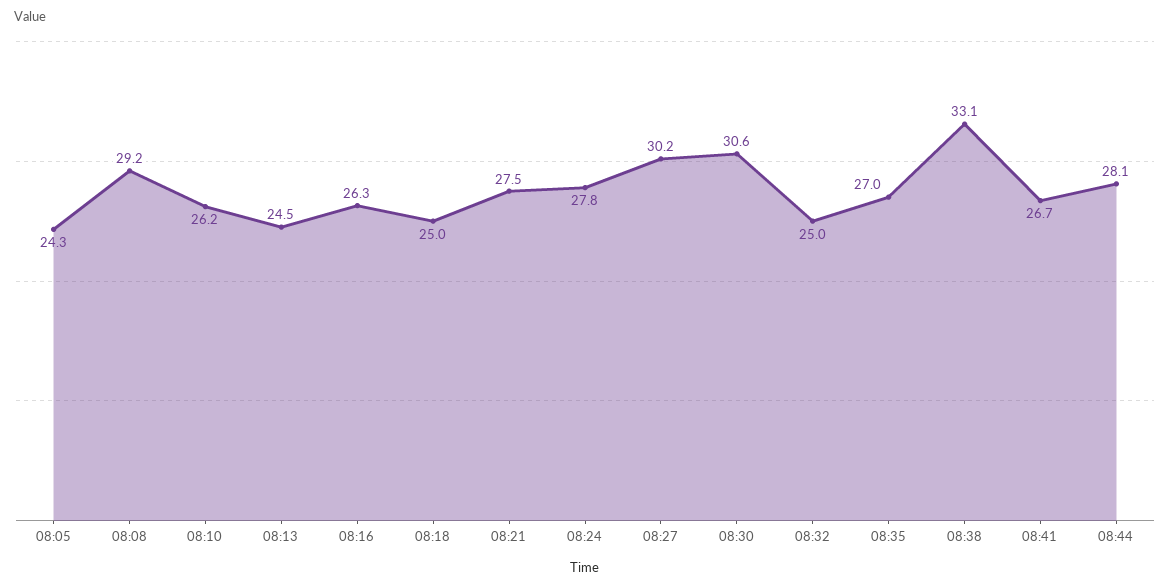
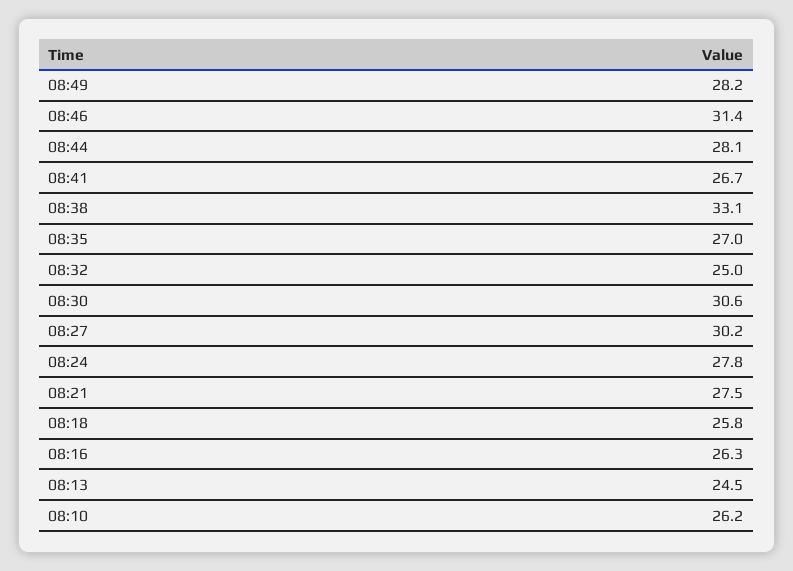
08:05: 24.3 -> none
08:08: 29.2 -> none
08:18: 25 -> 25.8
08:49: none -> 28.2
08:46: none -> 31.4

